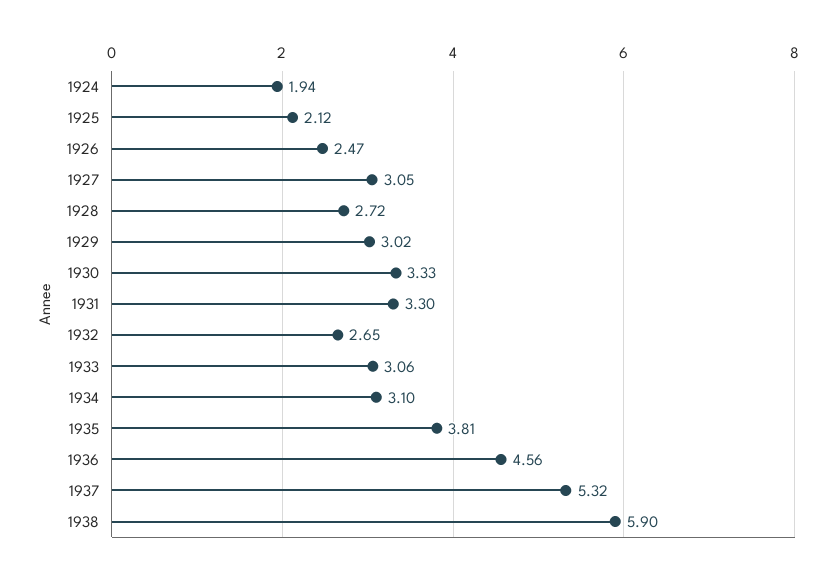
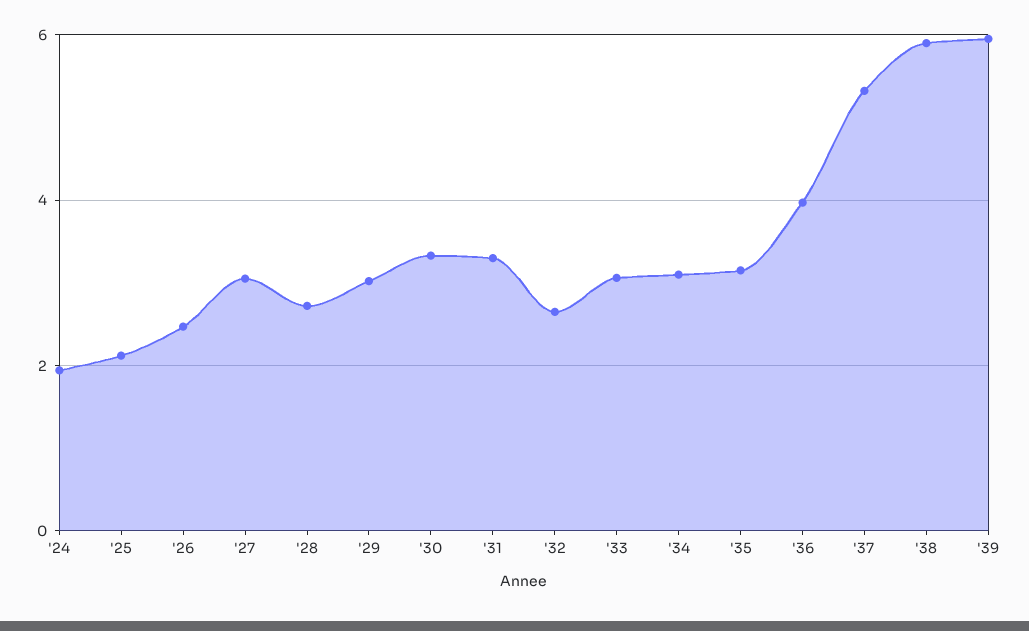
1935: 3.81 -> 3.2
1936: 4.56 -> 4
'39: none -> 6

